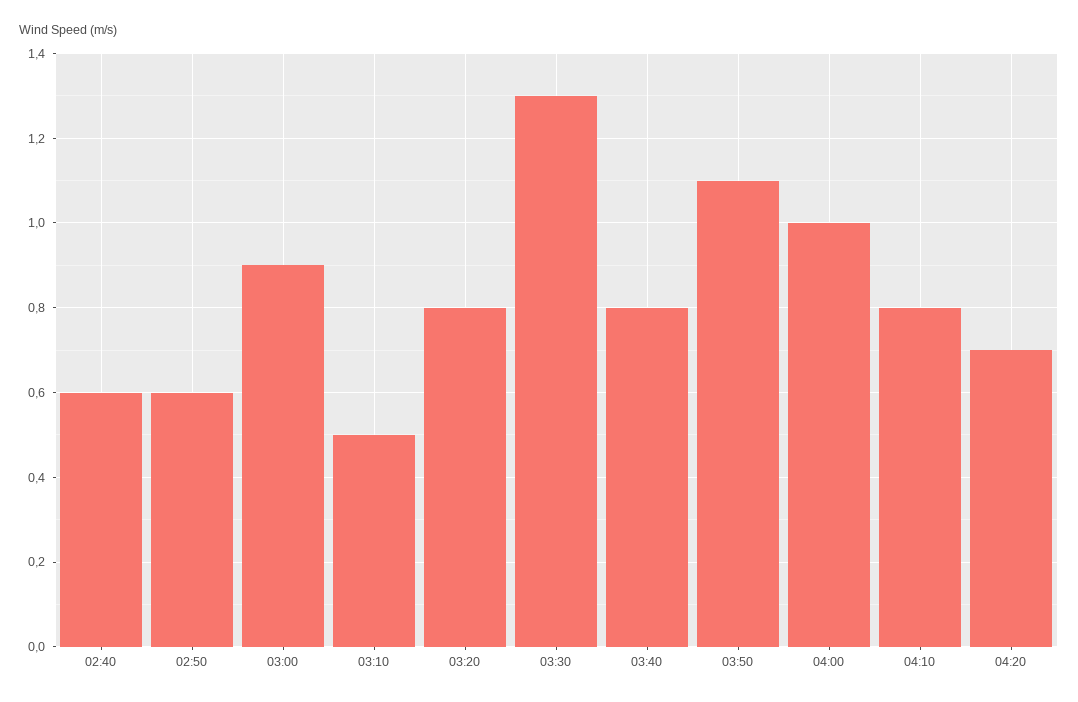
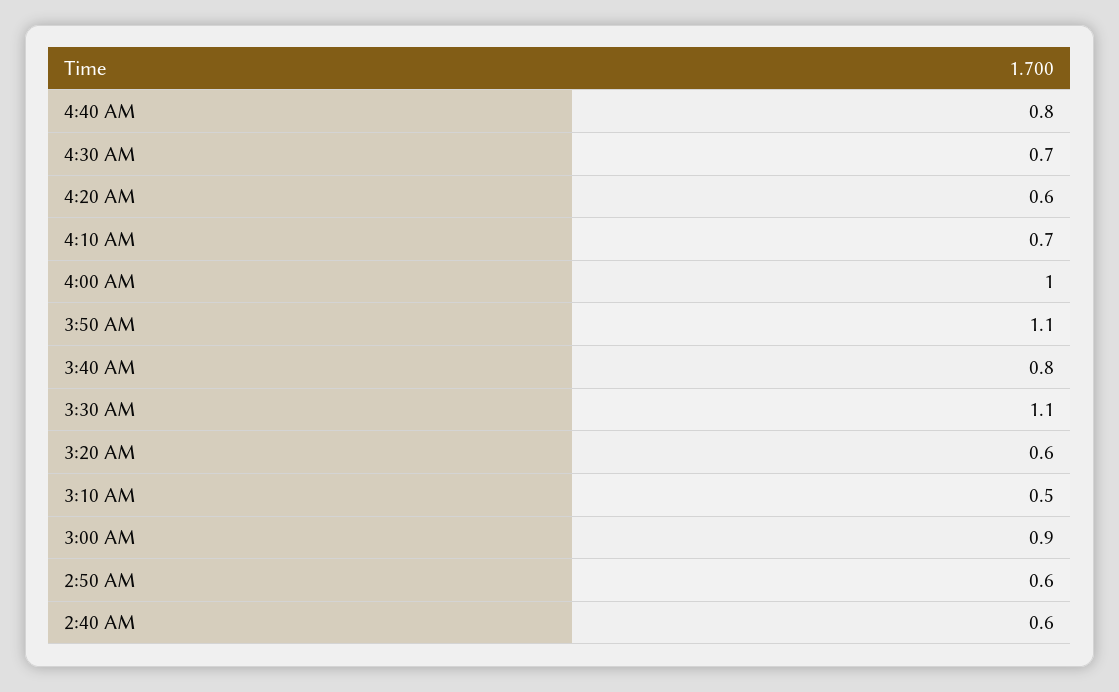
03:20: 0.8 -> 0.6
03:30: 1.3 -> 1.1
04:10: 0.8 -> 0.7
04:20: 0.7 -> 0.6
4:40 AM: none -> 0.8
4:30 AM: none -> 0.7

